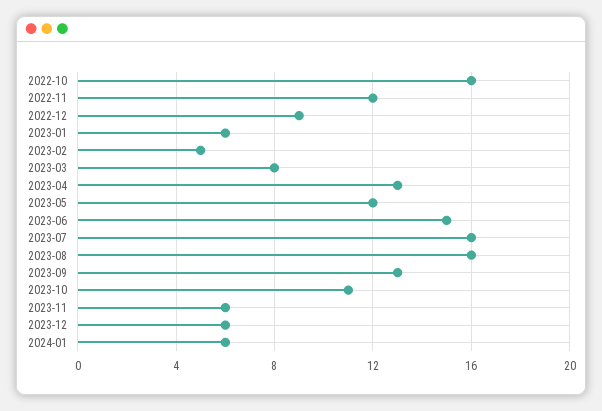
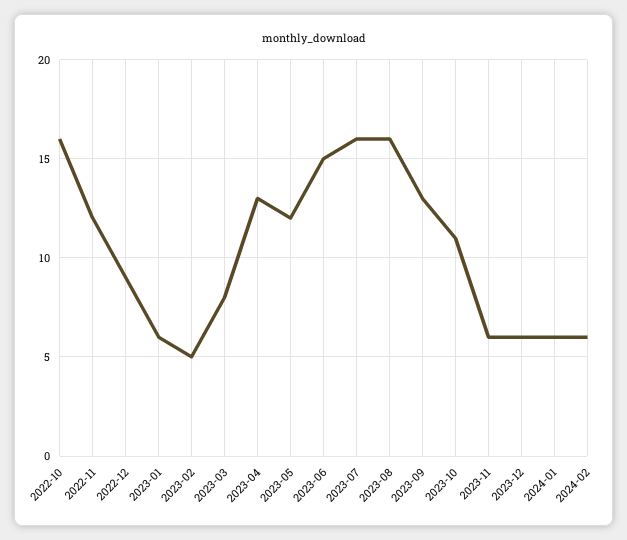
2024-02: none -> 6

